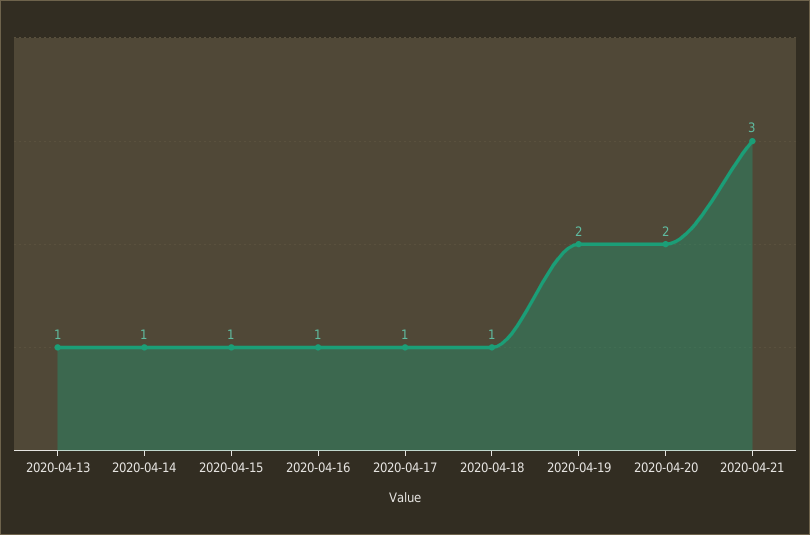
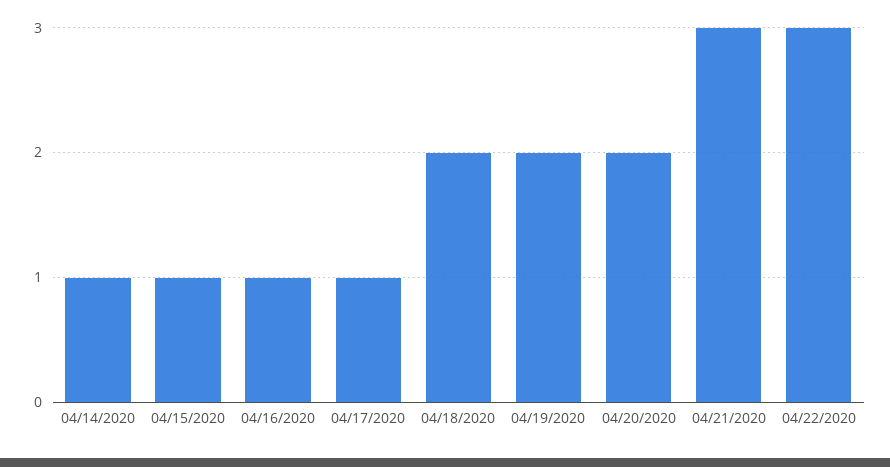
2020-04-13: 1 -> none
2020-04-18: 1 -> 2
04/22/2020: none -> 3

